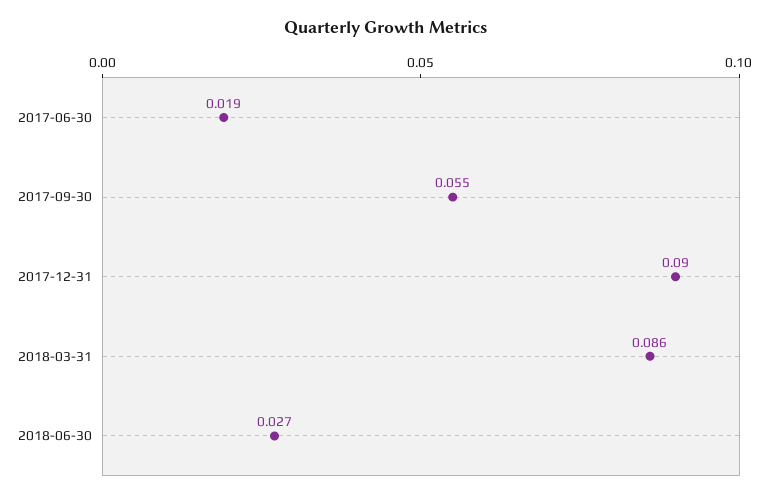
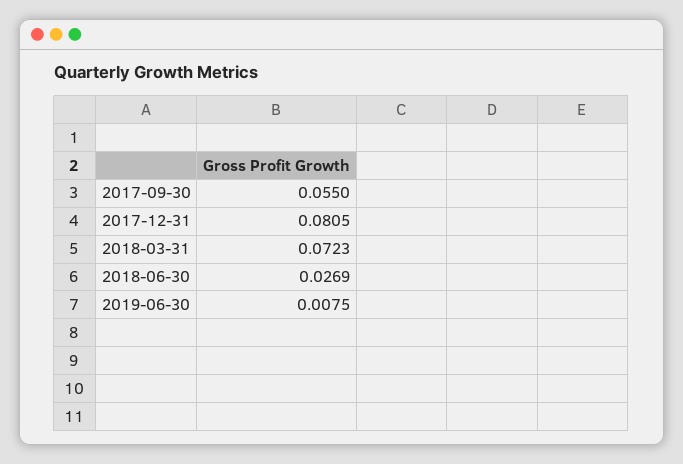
2017-06-30: 0.019 -> none
2017-12-31: 0.09 -> 0.0805
2018-03-31: 0.086 -> 0.0723
2019-06-30: none -> 0.0075

